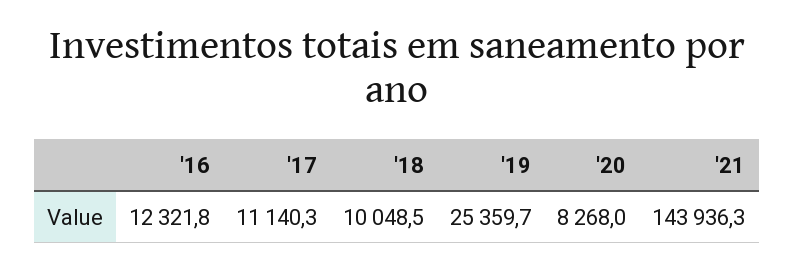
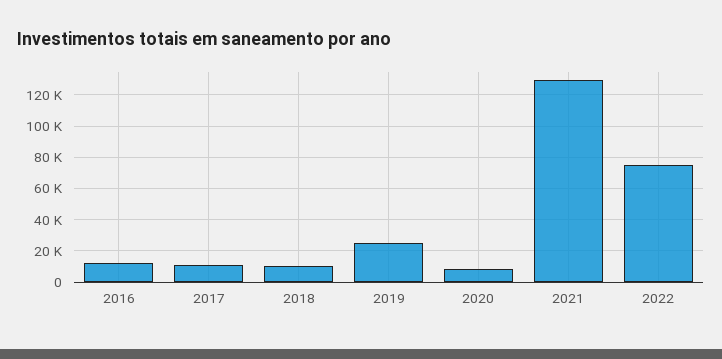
'21: 143936.3 -> 130000
2022: none -> 75000

